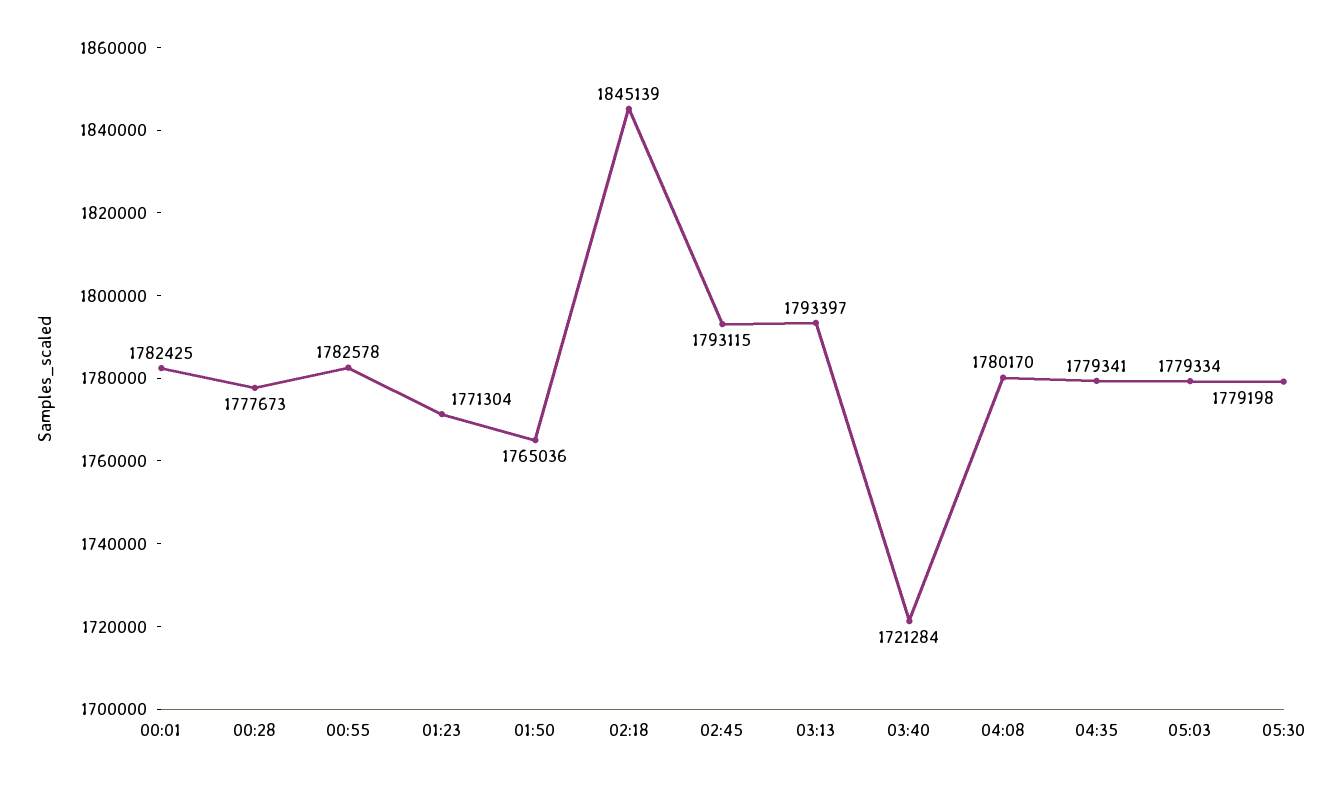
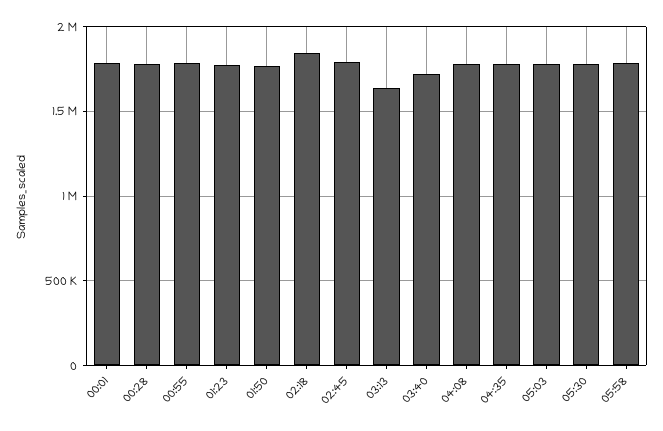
03:13: 1793397 -> 1650000
05:58: none -> 1800000

